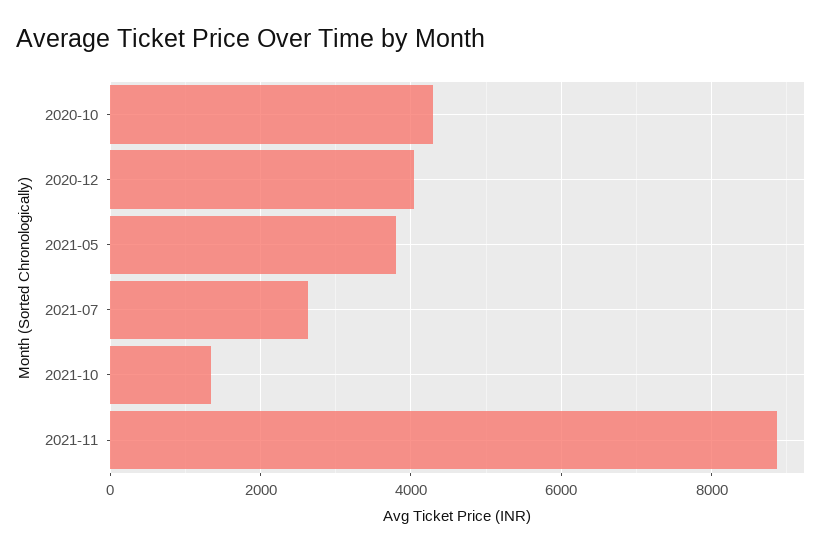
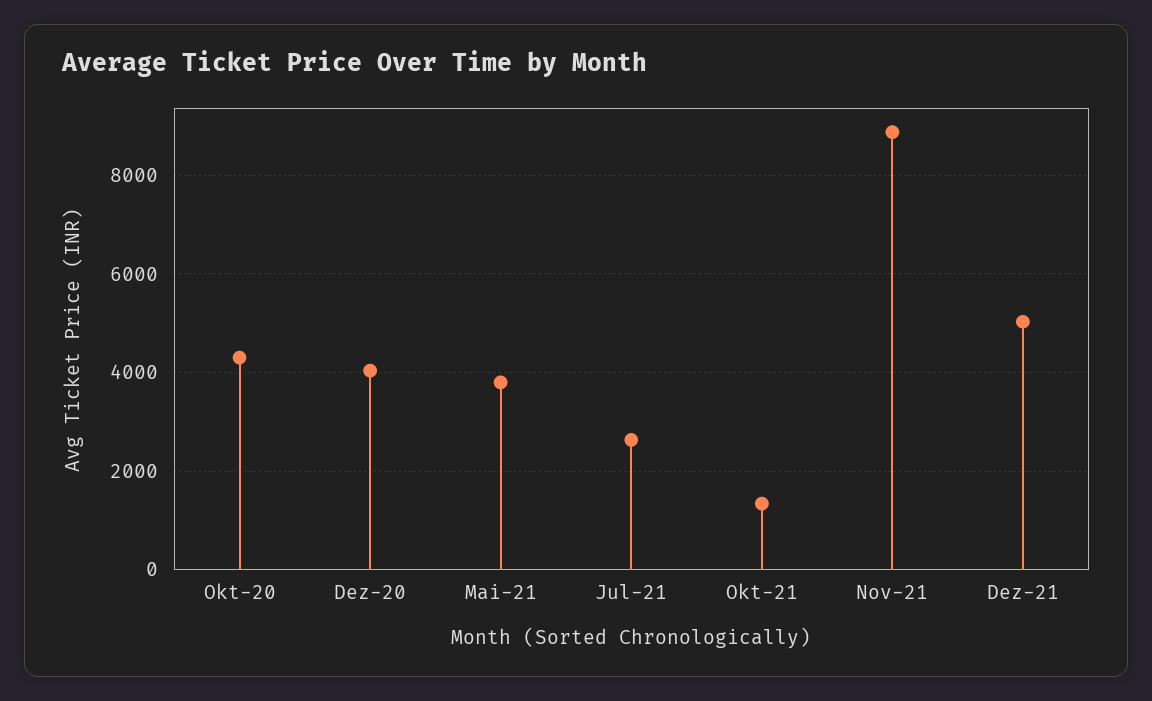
Dez-21: none -> 5000

